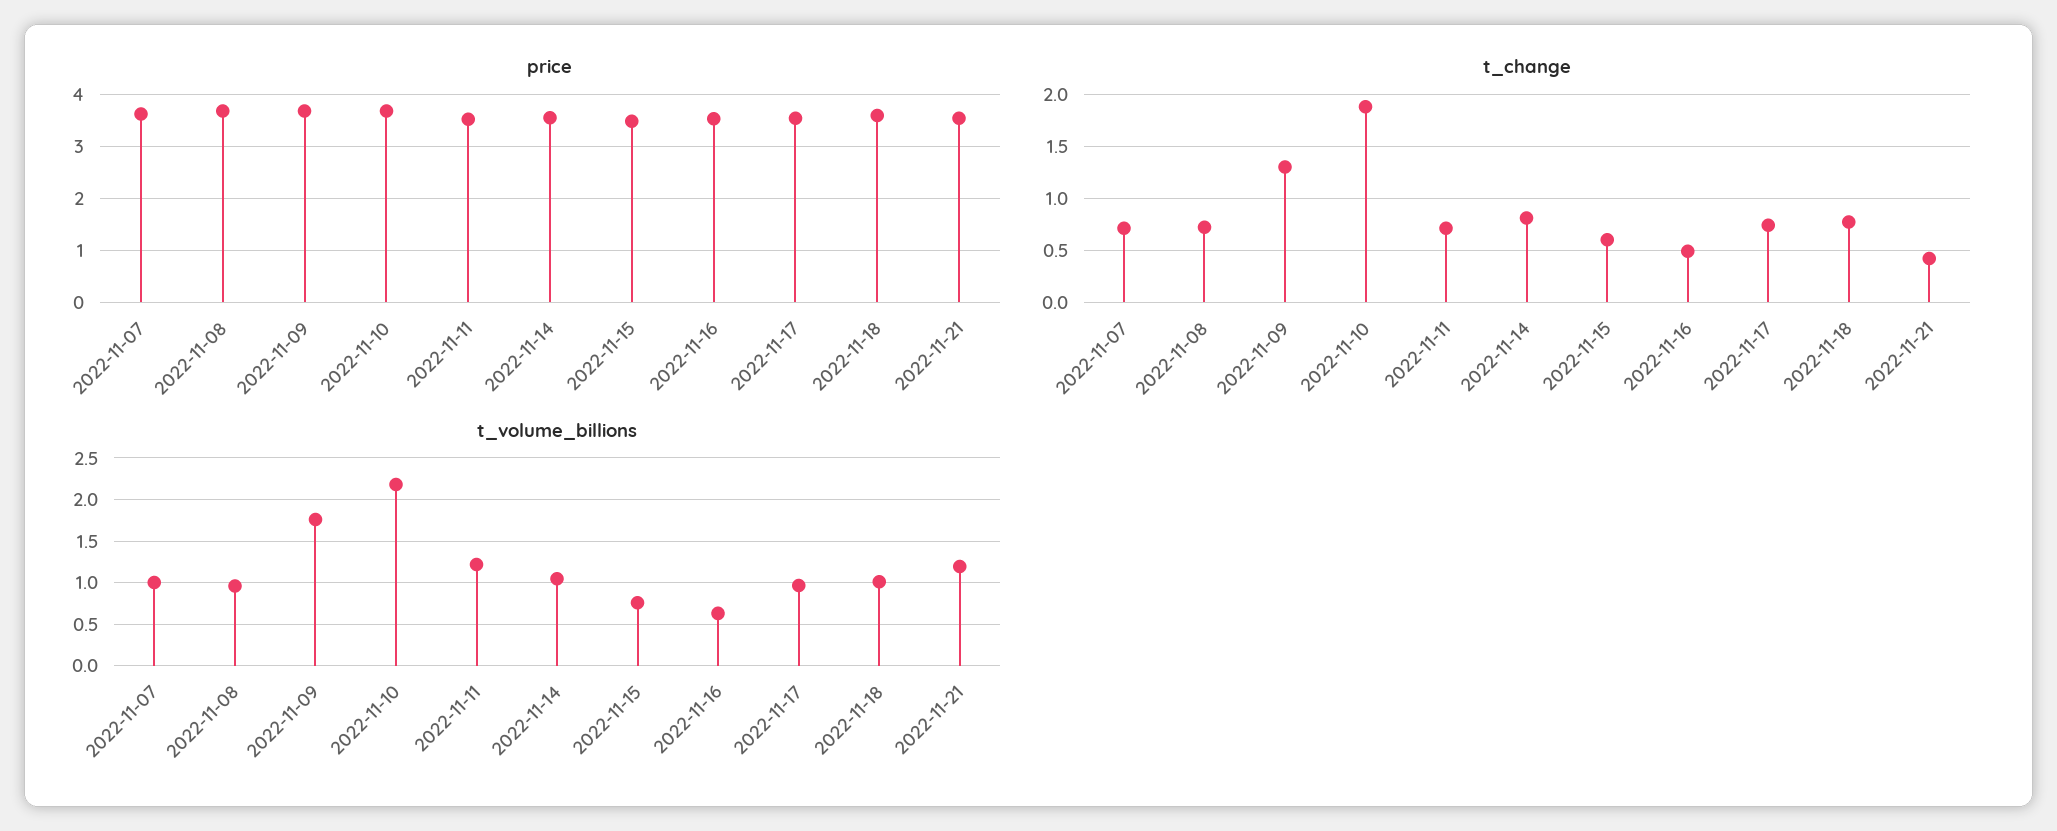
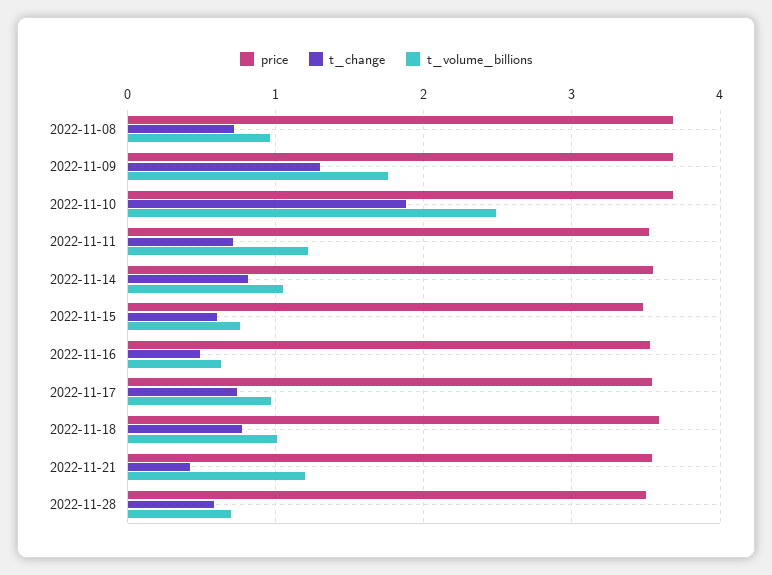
price, 2022-11-07: 3.6 -> none
t_change, 2022-11-07: 0.7 -> none
t_volume_billions, 2022-11-07: 1 -> none
t_volume_billions, 2022-11-10: 2.2 -> 2.5
price, 2022-11-28: none -> 3.5
t_change, 2022-11-28: none -> 0.6
t_volume_billions, 2022-11-28: none -> 0.7

